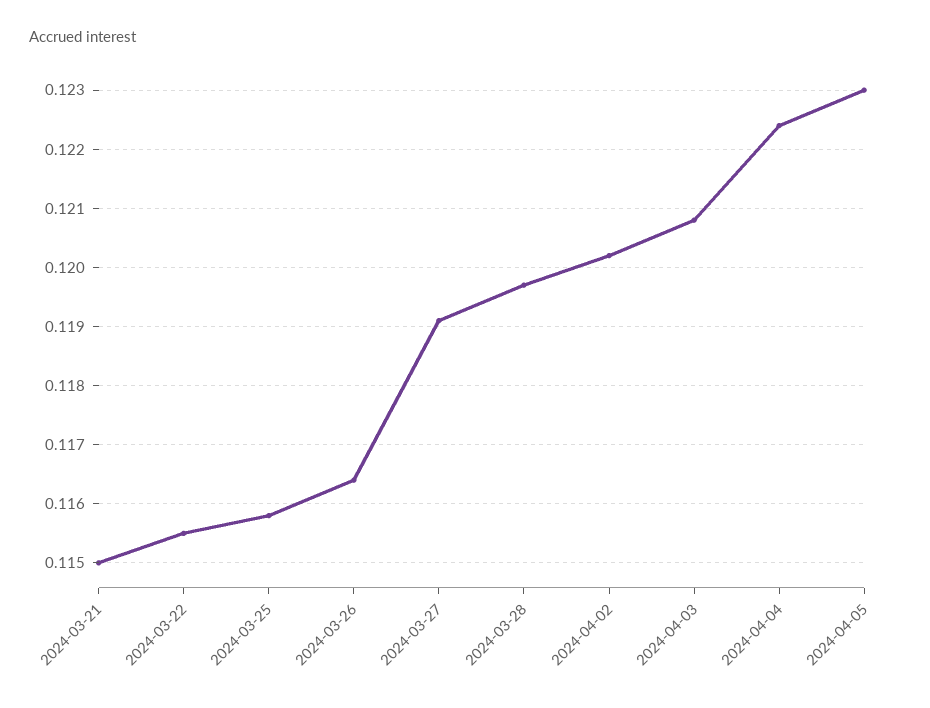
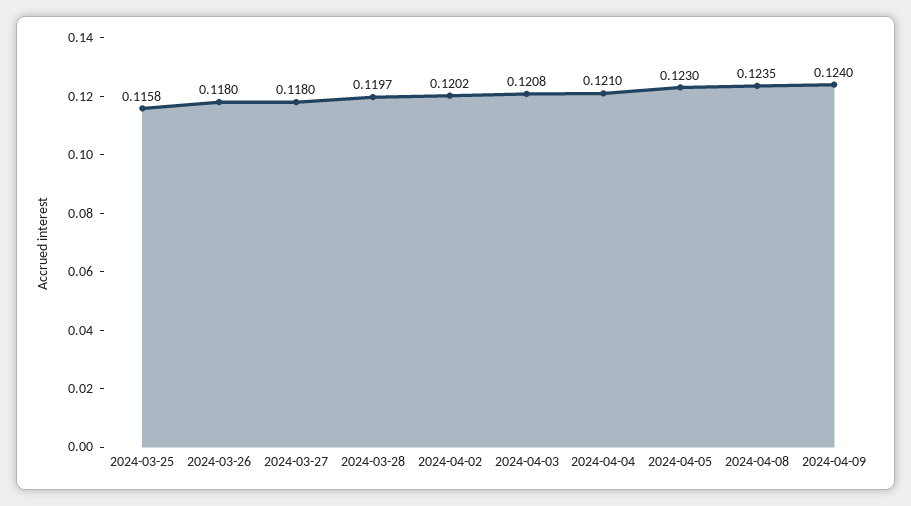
2024-03-21: 0.115 -> none
2024-03-22: 0.1155 -> none
2024-03-26: 0.1165 -> 0.118
2024-03-27: 0.119 -> 0.118
2024-04-04: 0.1225 -> 0.121
2024-04-08: none -> 0.1235
2024-04-09: none -> 0.124

